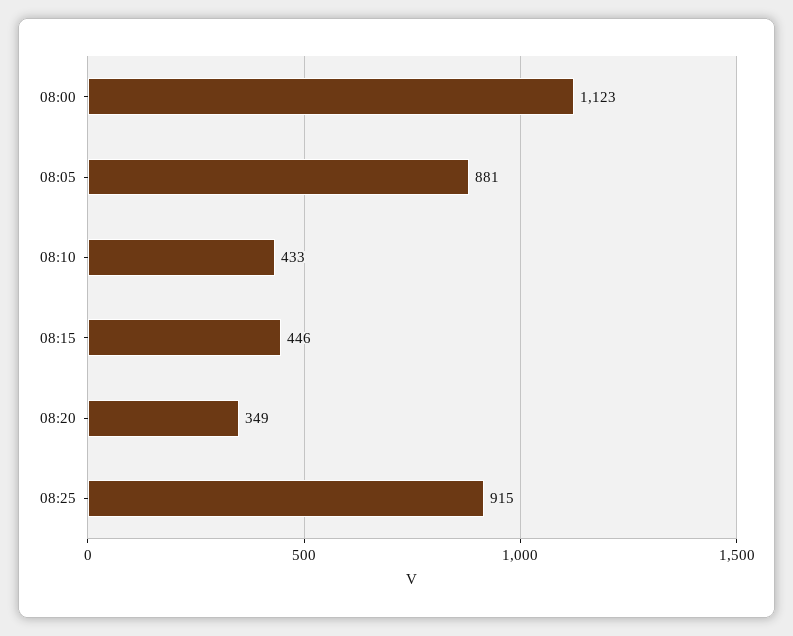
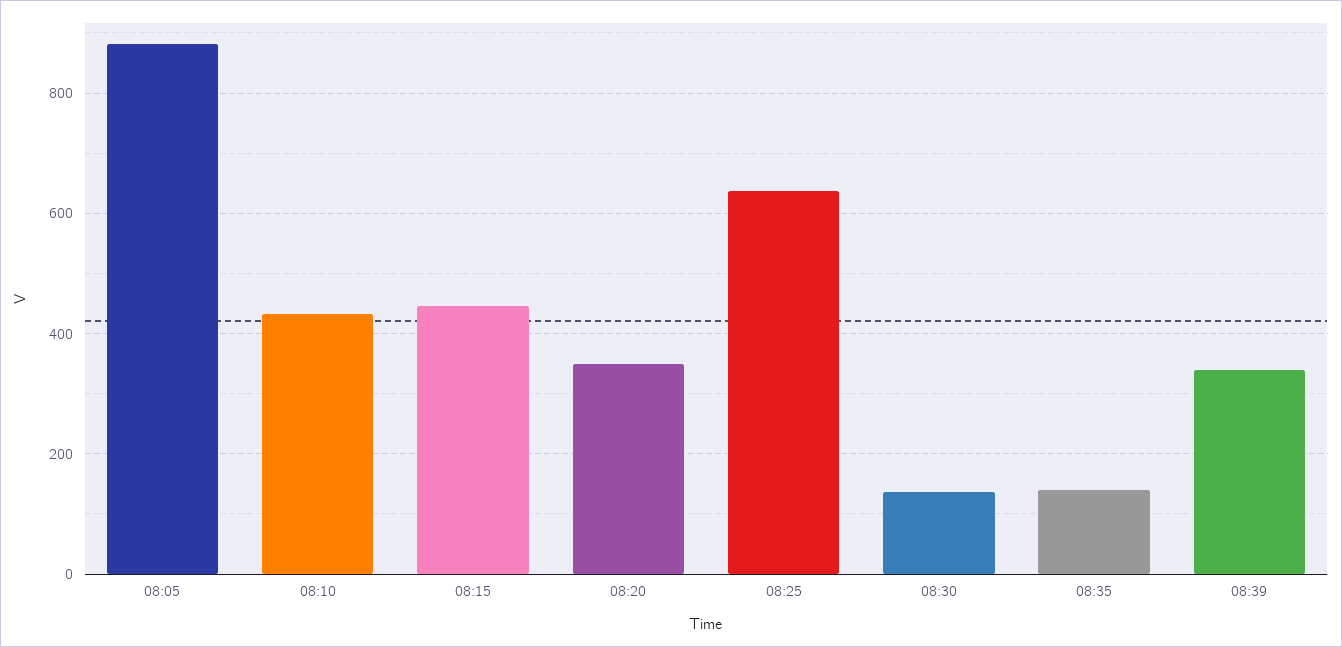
08:00: 1123 -> none
08:25: 915 -> 640
08:30: none -> 140
08:35: none -> 140
08:39: none -> 340

